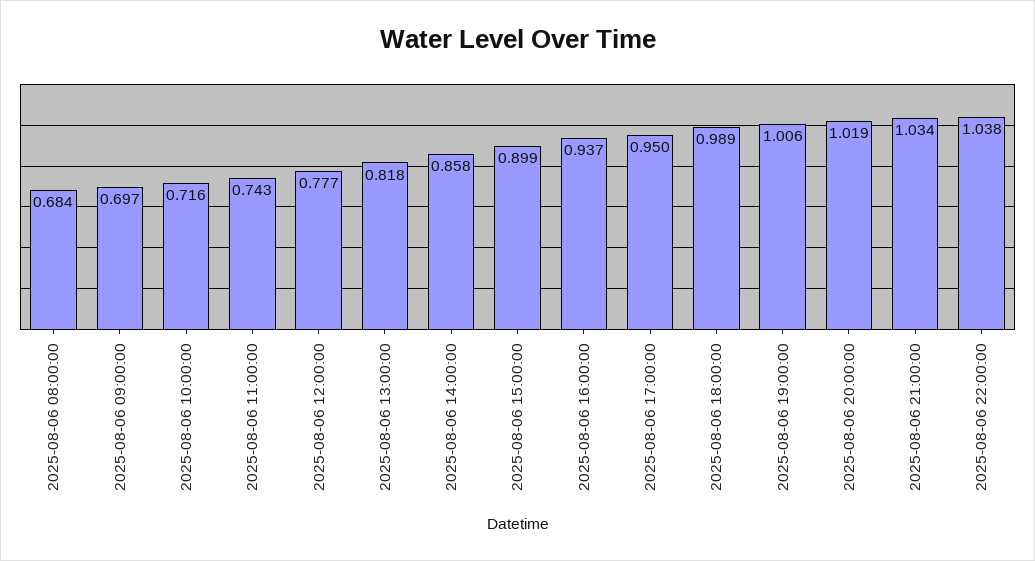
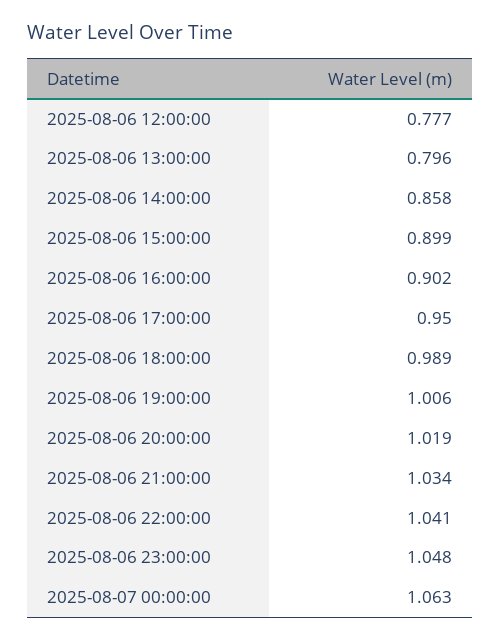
2025-08-06 08:00:00: 0.684 -> none
2025-08-06 09:00:00: 0.697 -> none
2025-08-06 10:00:00: 0.716 -> none
2025-08-06 11:00:00: 0.743 -> none
2025-08-06 13:00:00: 0.818 -> 0.796
2025-08-06 16:00:00: 0.937 -> 0.902
2025-08-06 22:00:00: 1.038 -> 1.041
2025-08-06 23:00:00: none -> 1.048
2025-08-07 00:00:00: none -> 1.063

